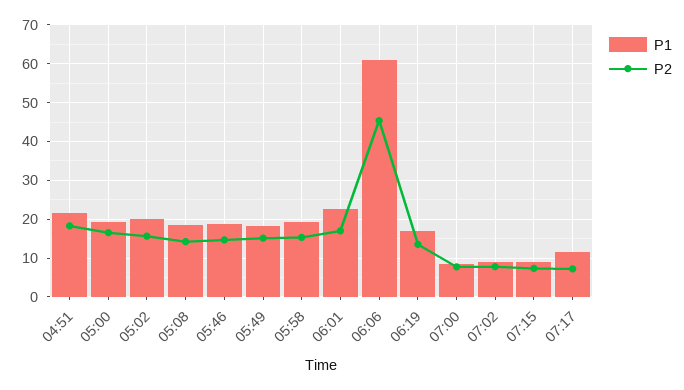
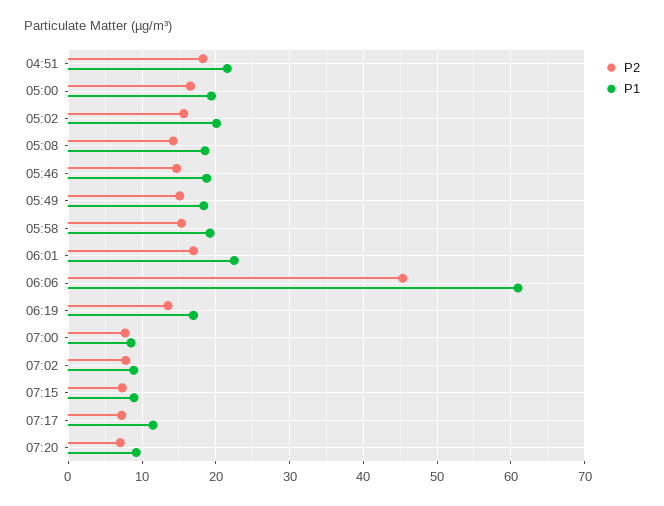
P2, 07:20: none -> 7
P1, 07:20: none -> 9

